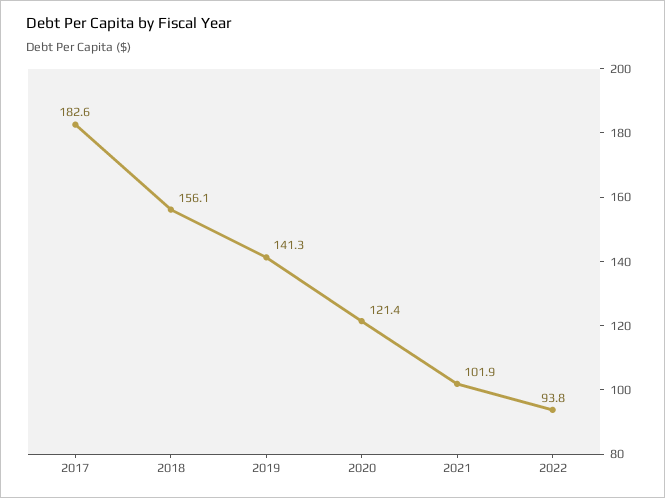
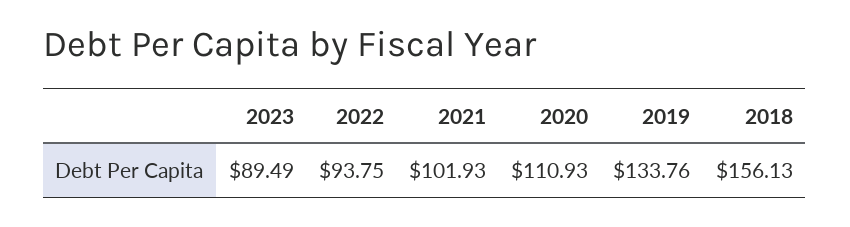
2017: 182.6 -> none
2019: 141.3 -> 133.76
2020: 121.4 -> 110.93
2023: none -> 89.49

